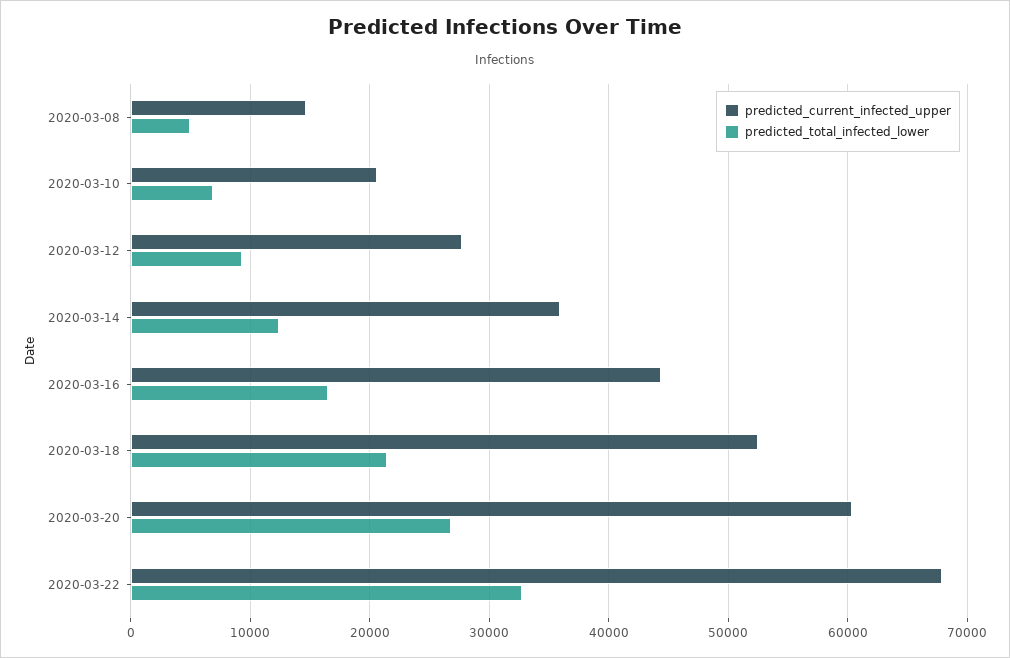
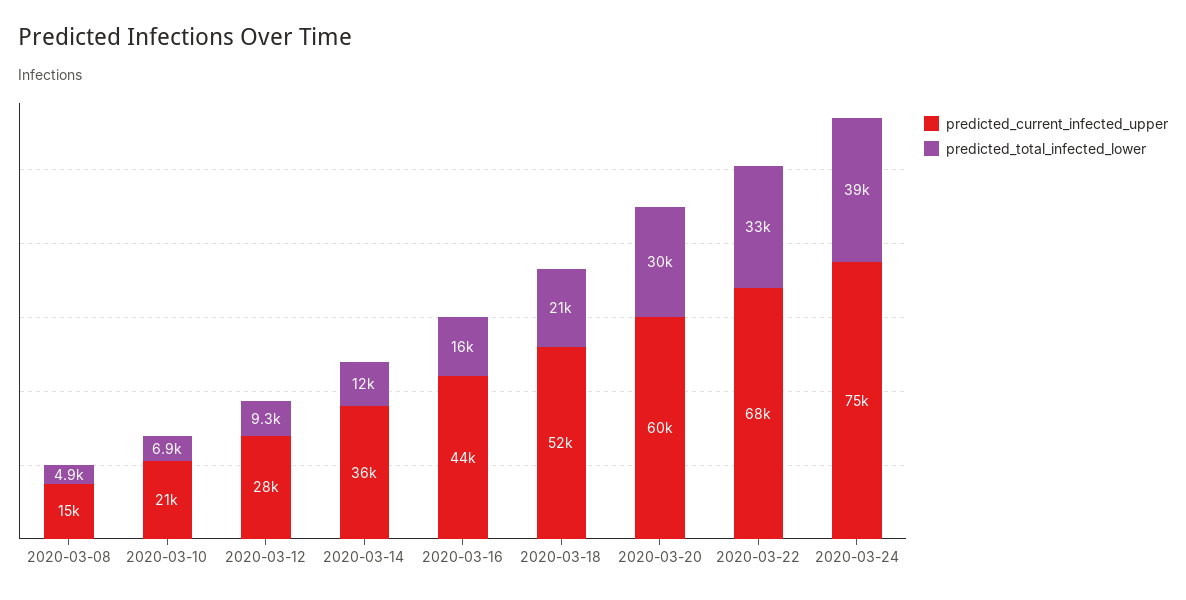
predicted_total_infected_lower, 2020-03-20: 27000 -> 30000
predicted_current_infected_upper, 2020-03-24: none -> 75000
predicted_total_infected_lower, 2020-03-24: none -> 39000

